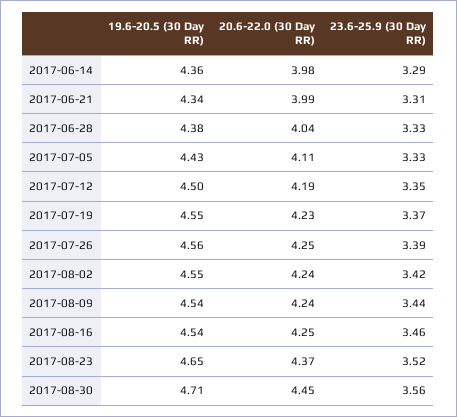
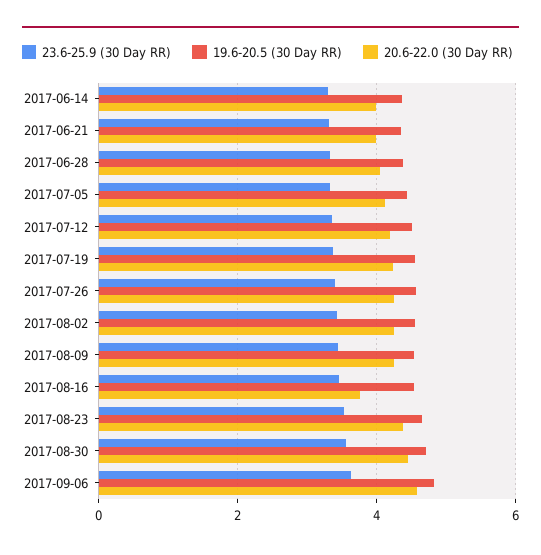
20.6-22.0 (30 Day RR), 2017-08-16: 4.25 -> 3.8
23.6-25.9 (30 Day RR), 2017-09-06: none -> 3.6
19.6-20.5 (30 Day RR), 2017-09-06: none -> 4.8
20.6-22.0 (30 Day RR), 2017-09-06: none -> 4.6

